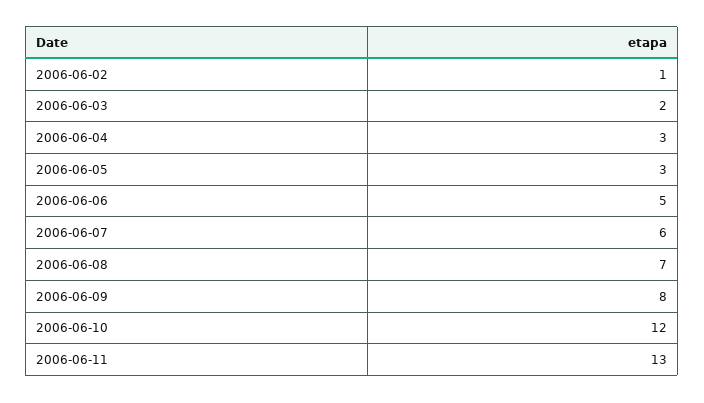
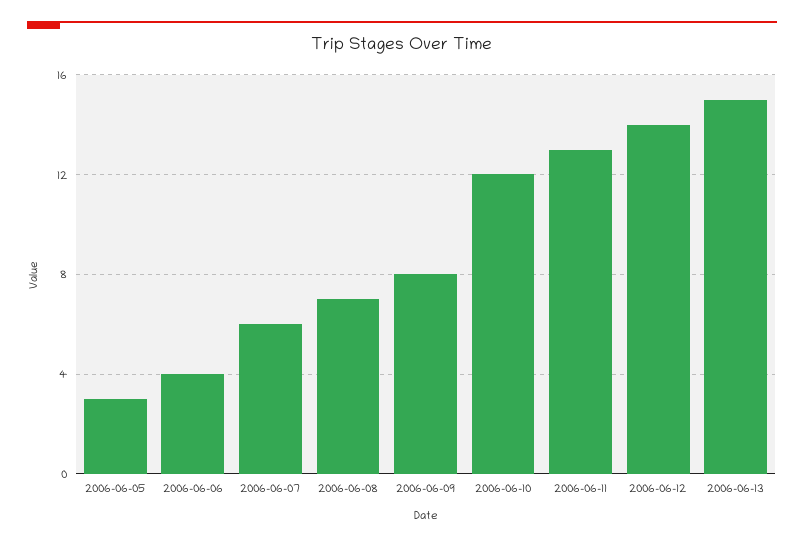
2006-06-02: 1 -> none
2006-06-03: 2 -> none
2006-06-04: 3 -> none
2006-06-06: 5 -> 4
2006-06-12: none -> 14
2006-06-13: none -> 15

